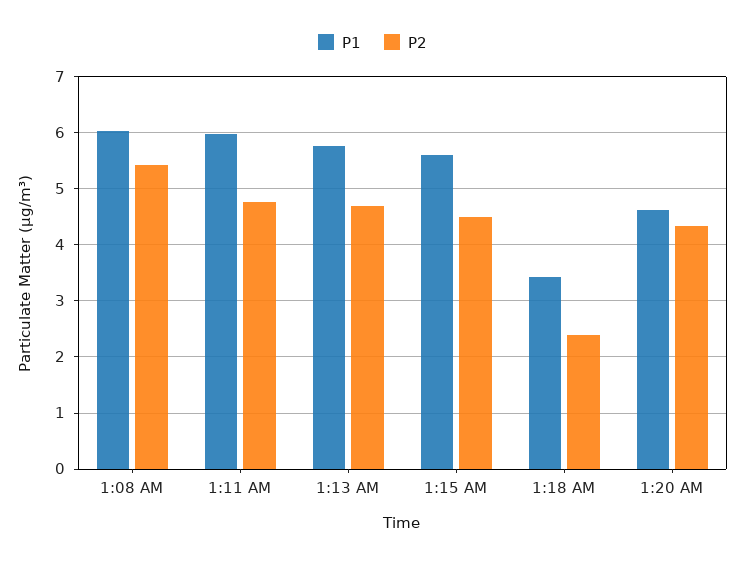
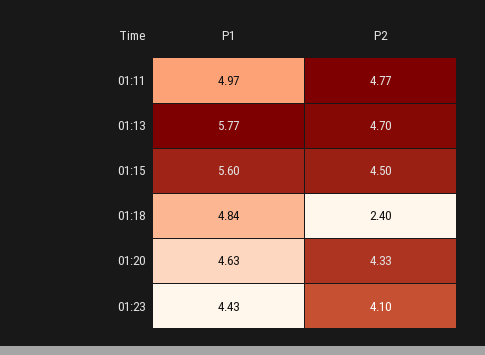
P1, 1:08 AM: 6 -> none
P2, 1:08 AM: 5.4 -> none
P1, 1:11 AM: 6 -> 4.97
P1, 1:18 AM: 3.4 -> 4.84
P1, 01:23: none -> 4.43
P2, 01:23: none -> 4.1

